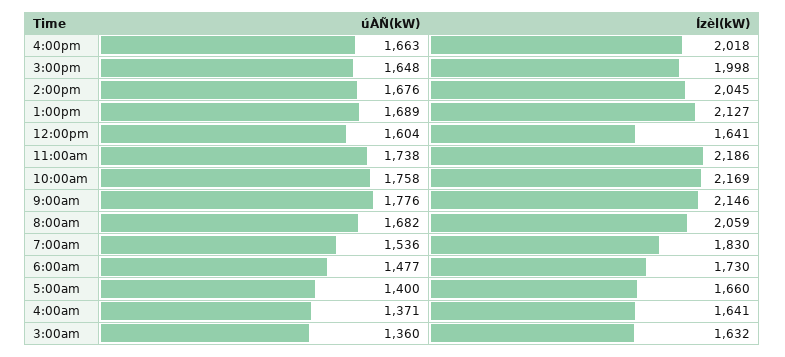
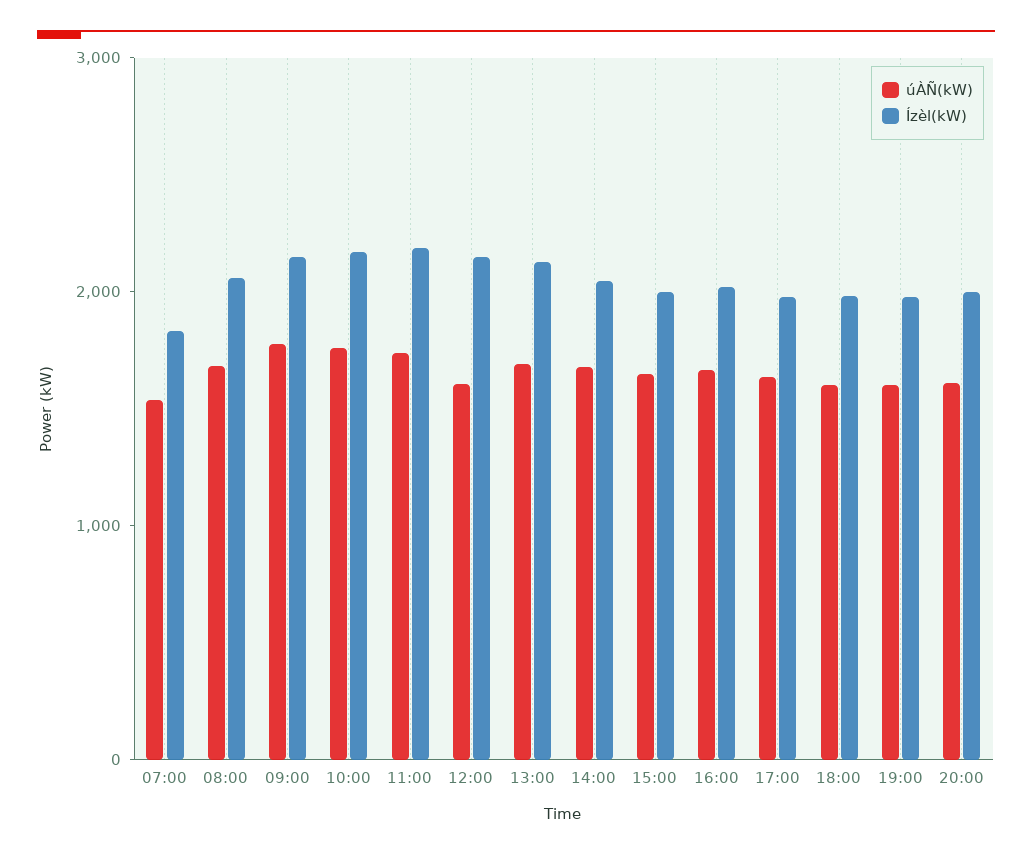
Ízèl(kW), 12:00pm: 1641 -> 2200
úÀÑ(kW), 6:00am: 1477 -> none
Ízèl(kW), 6:00am: 1730 -> none
úÀÑ(kW), 5:00am: 1400 -> none
Ízèl(kW), 5:00am: 1660 -> none
úÀÑ(kW), 4:00am: 1371 -> none
Ízèl(kW), 4:00am: 1641 -> none
úÀÑ(kW), 3:00am: 1360 -> none
Ízèl(kW), 3:00am: 1632 -> none
úÀÑ(kW), 17:00: none -> 1600
Ízèl(kW), 17:00: none -> 2000
úÀÑ(kW), 18:00: none -> 1600
Ízèl(kW), 18:00: none -> 2000
úÀÑ(kW), 19:00: none -> 1600
Ízèl(kW), 19:00: none -> 2000
úÀÑ(kW), 20:00: none -> 1600
Ízèl(kW), 20:00: none -> 2000

